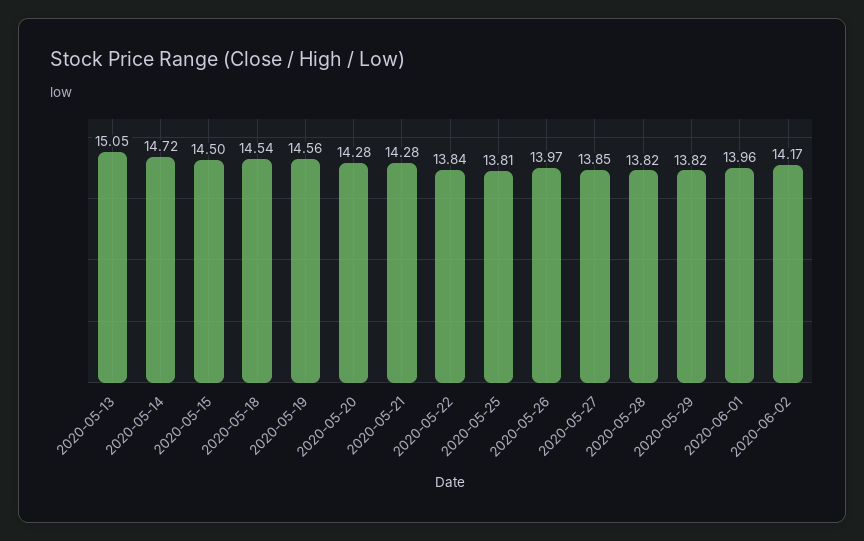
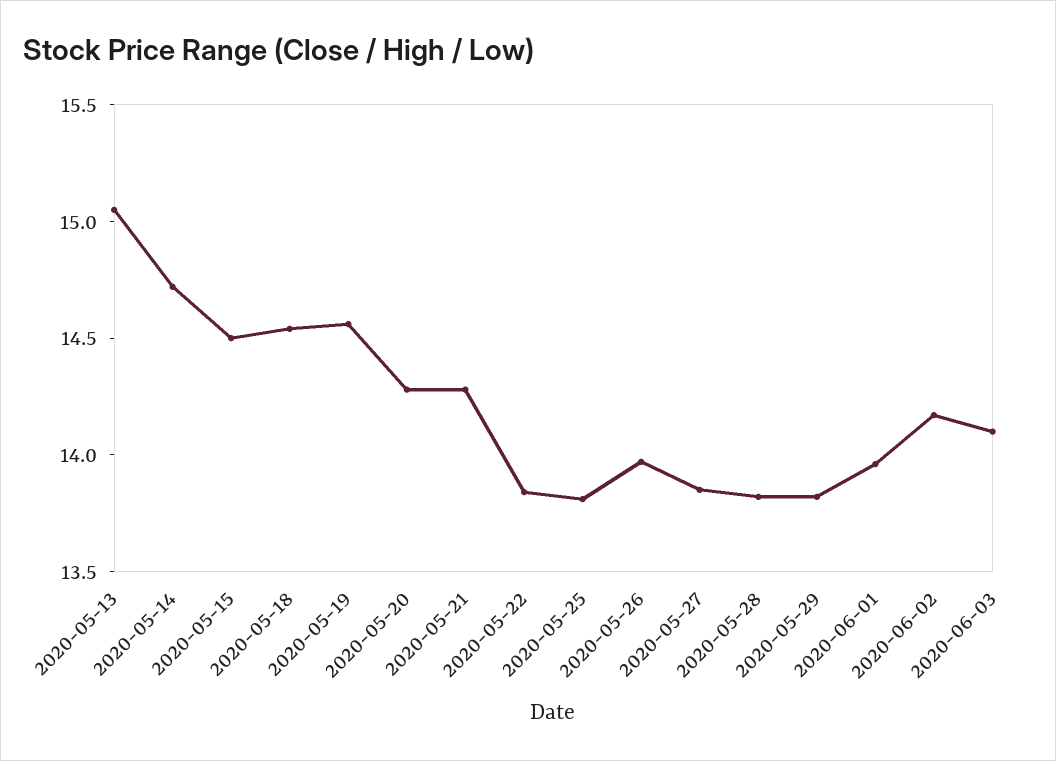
2020-06-03: none -> 14.1

